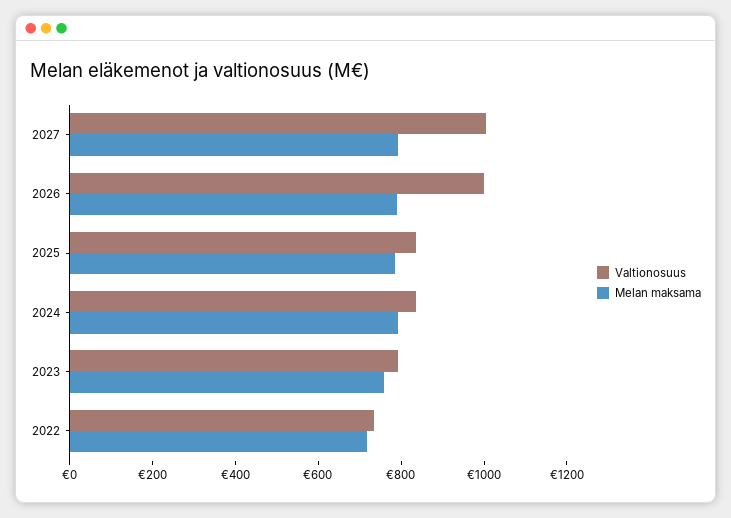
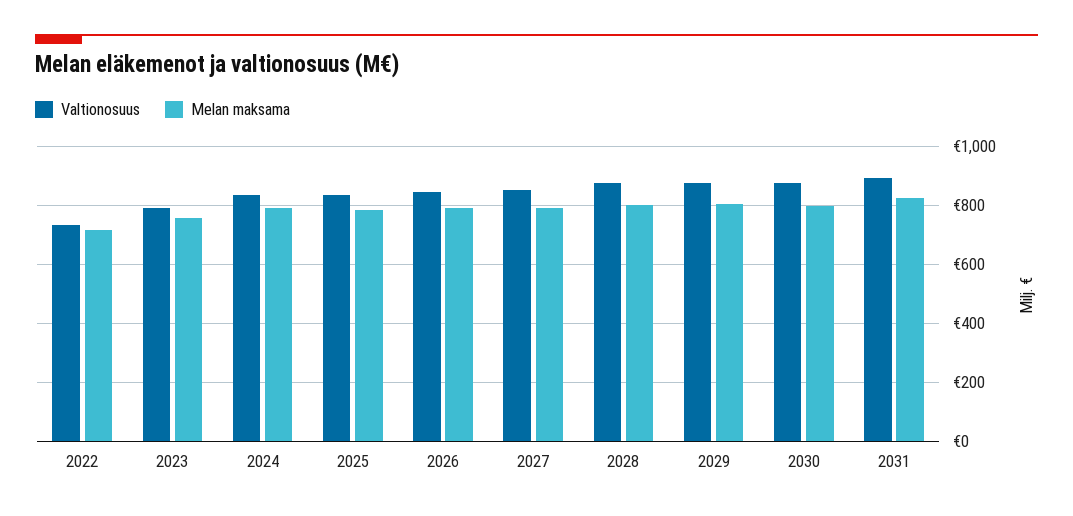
Valtionosuus, 2027: 1000 -> 850
Valtionosuus, 2026: 1000 -> 850
Valtionosuus, 2028: none -> 875
Melan maksama, 2028: none -> 800
Valtionosuus, 2029: none -> 875
Melan maksama, 2029: none -> 800
Valtionosuus, 2030: none -> 875
Melan maksama, 2030: none -> 800
Valtionosuus, 2031: none -> 900
Melan maksama, 2031: none -> 825

